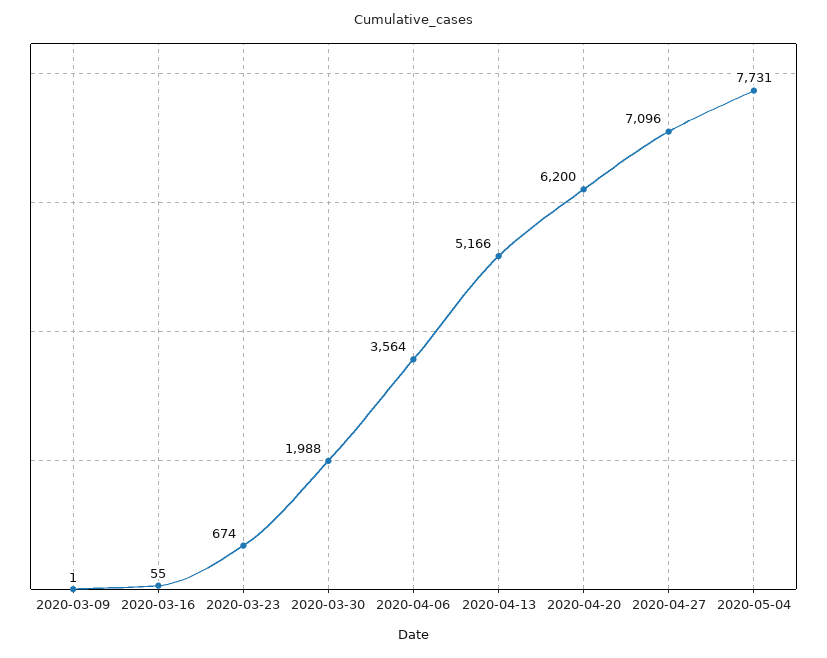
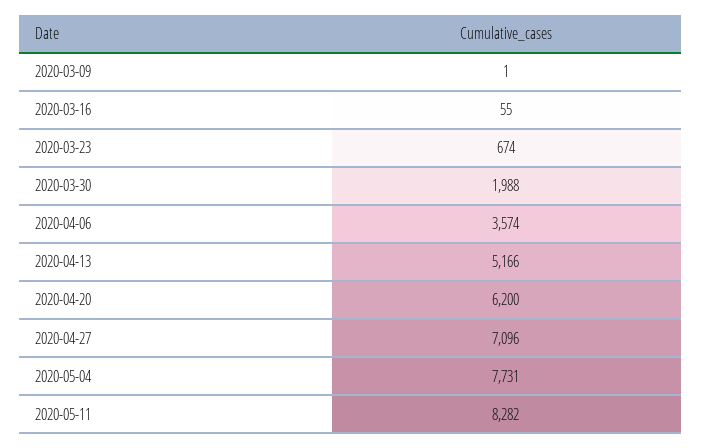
2020-04-06: 3564 -> 3574
2020-05-11: none -> 8282

